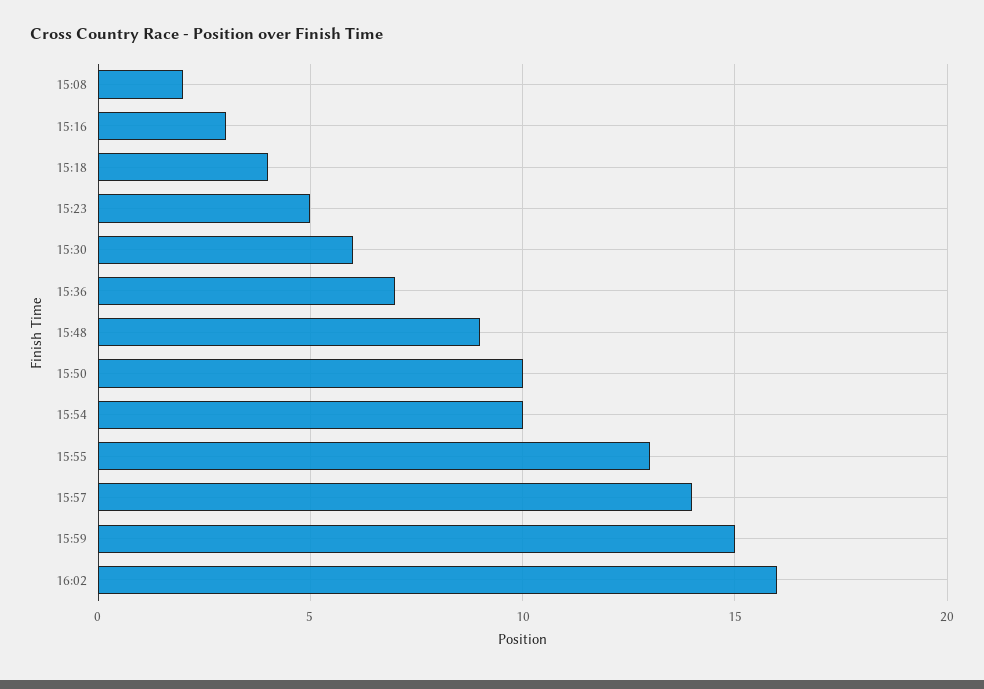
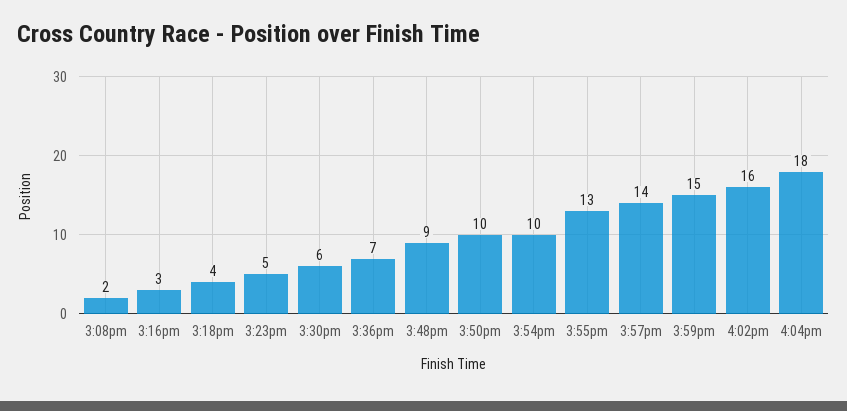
4:04pm: none -> 18

